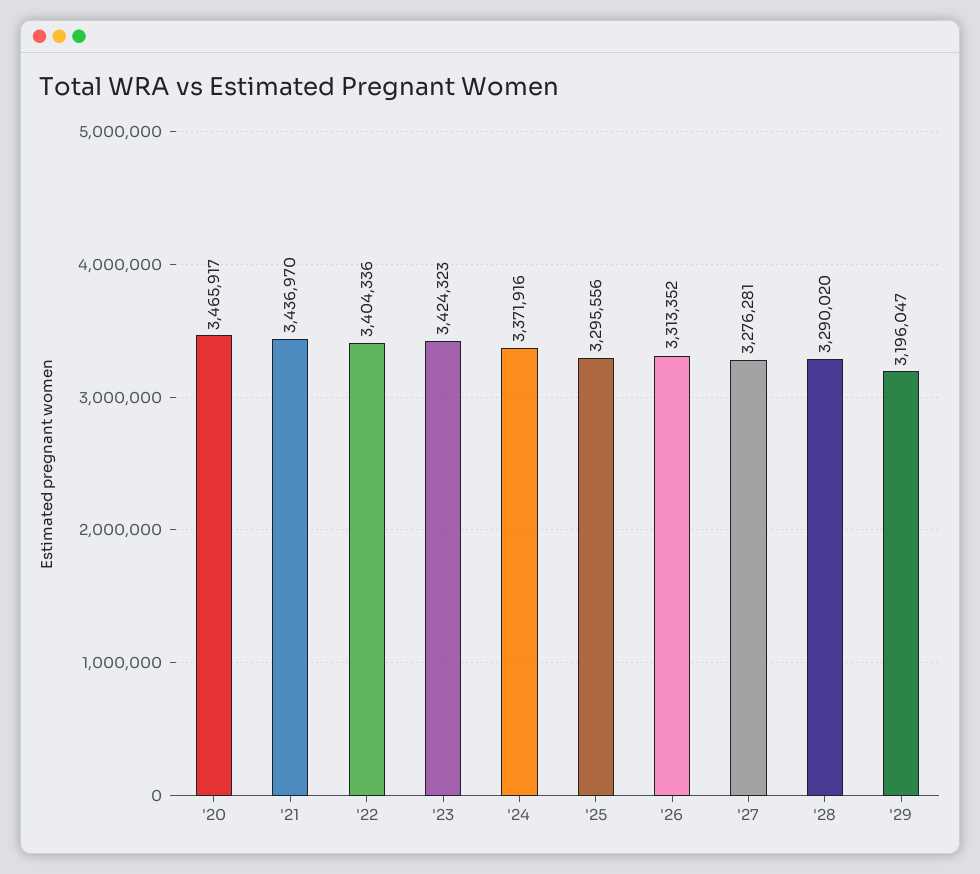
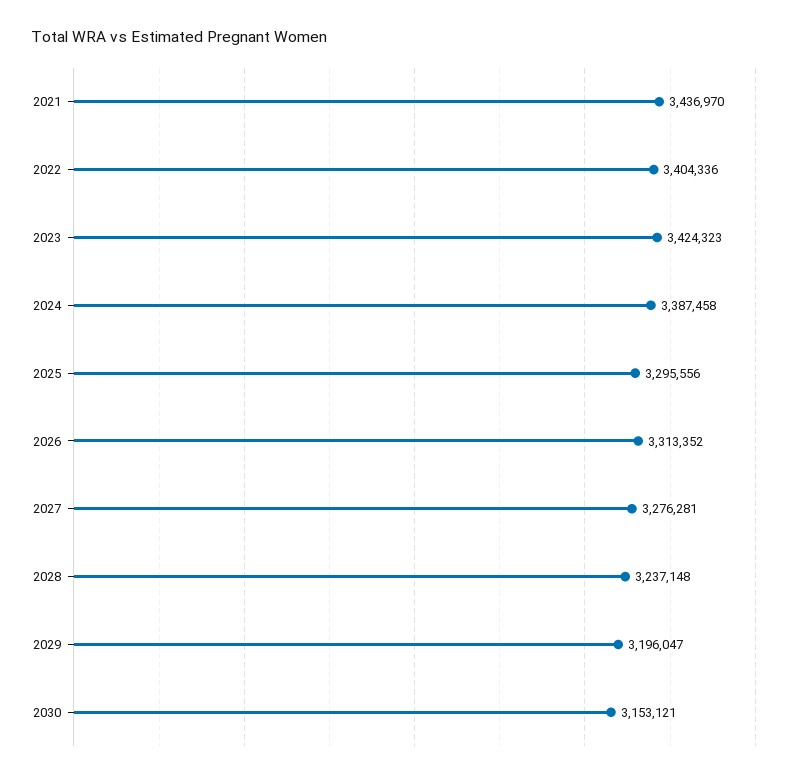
'20: 3465917 -> none
'24: 3371916 -> 3387458
'28: 3290020 -> 3237148
2030: none -> 3153121

